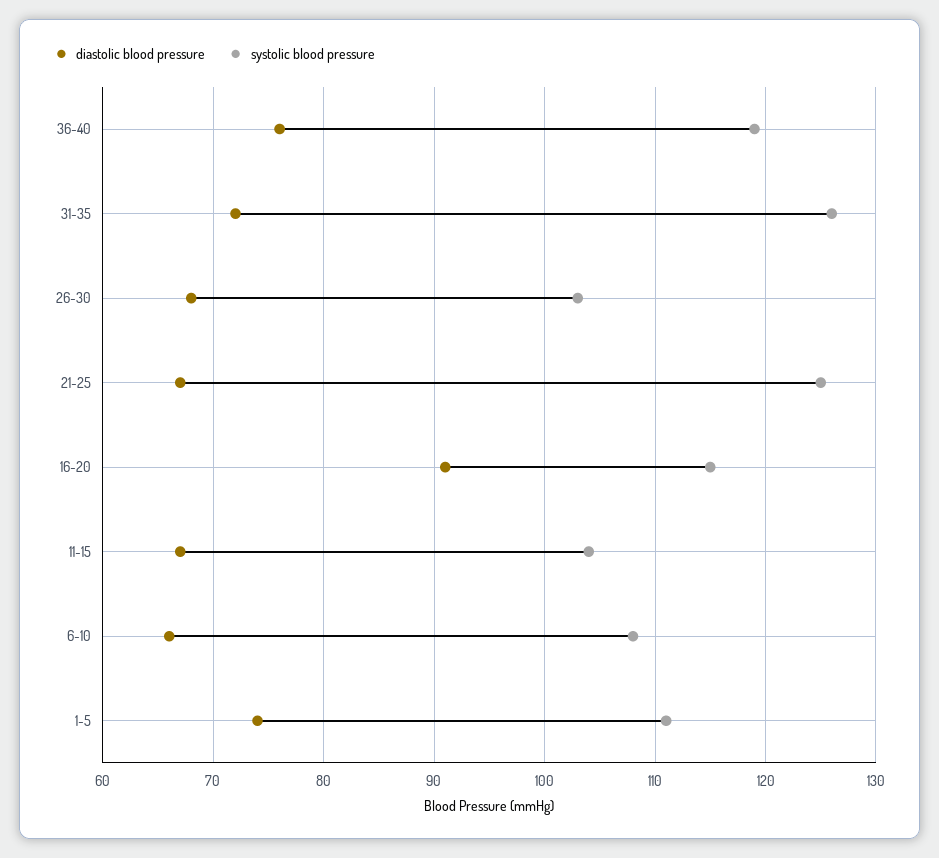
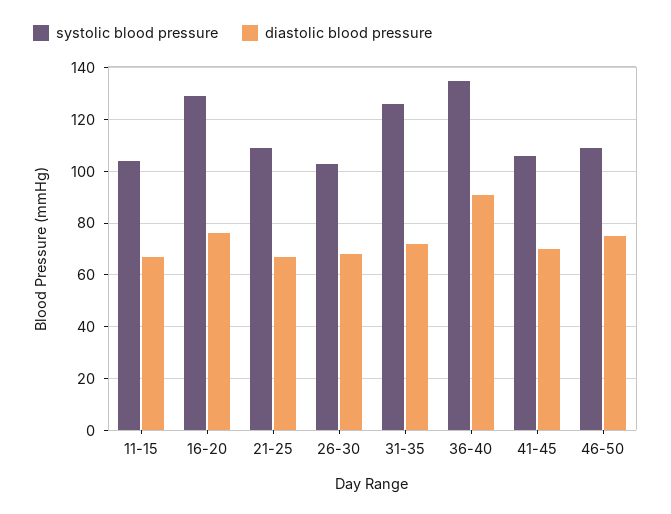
diastolic blood pressure, 36-40: 76 -> 90
systolic blood pressure, 36-40: 119 -> 135
systolic blood pressure, 21-25: 125 -> 110
diastolic blood pressure, 16-20: 91 -> 75
systolic blood pressure, 16-20: 115 -> 130
diastolic blood pressure, 6-10: 66 -> none
systolic blood pressure, 6-10: 108 -> none
diastolic blood pressure, 1-5: 74 -> none
systolic blood pressure, 1-5: 111 -> none
systolic blood pressure, 41-45: none -> 105
diastolic blood pressure, 41-45: none -> 70
systolic blood pressure, 46-50: none -> 110
diastolic blood pressure, 46-50: none -> 75

